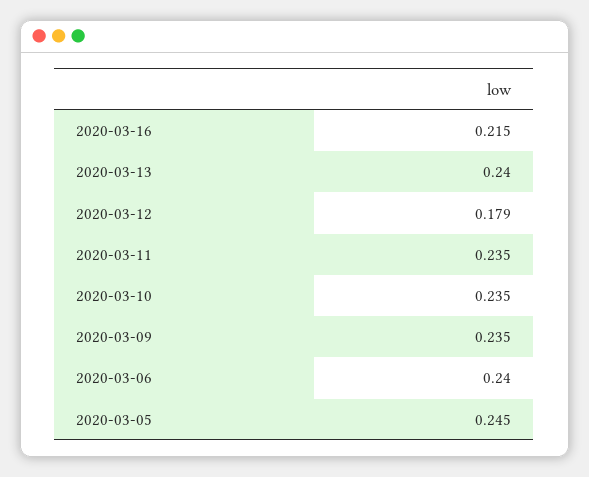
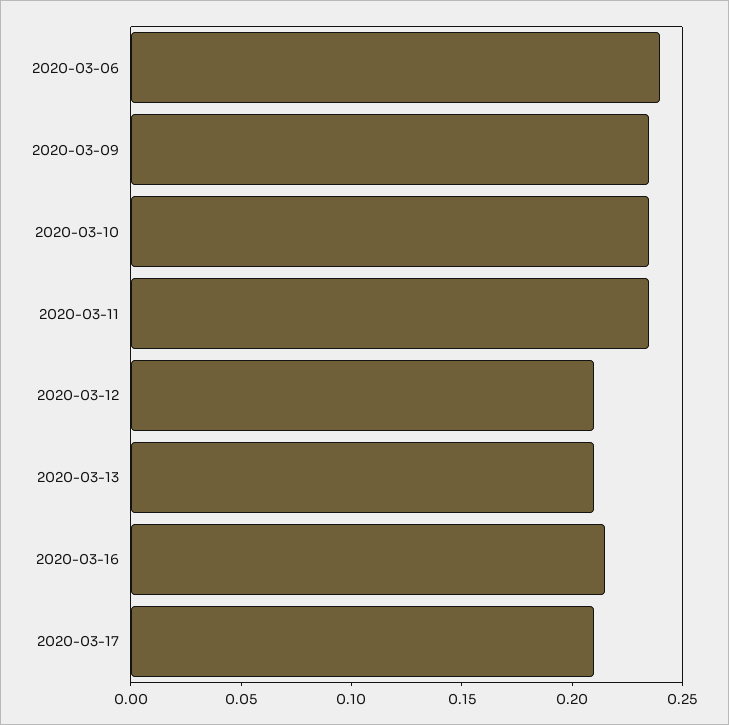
2020-03-13: 0.24 -> 0.21
2020-03-12: 0.179 -> 0.21
2020-03-05: 0.245 -> none
2020-03-17: none -> 0.21

